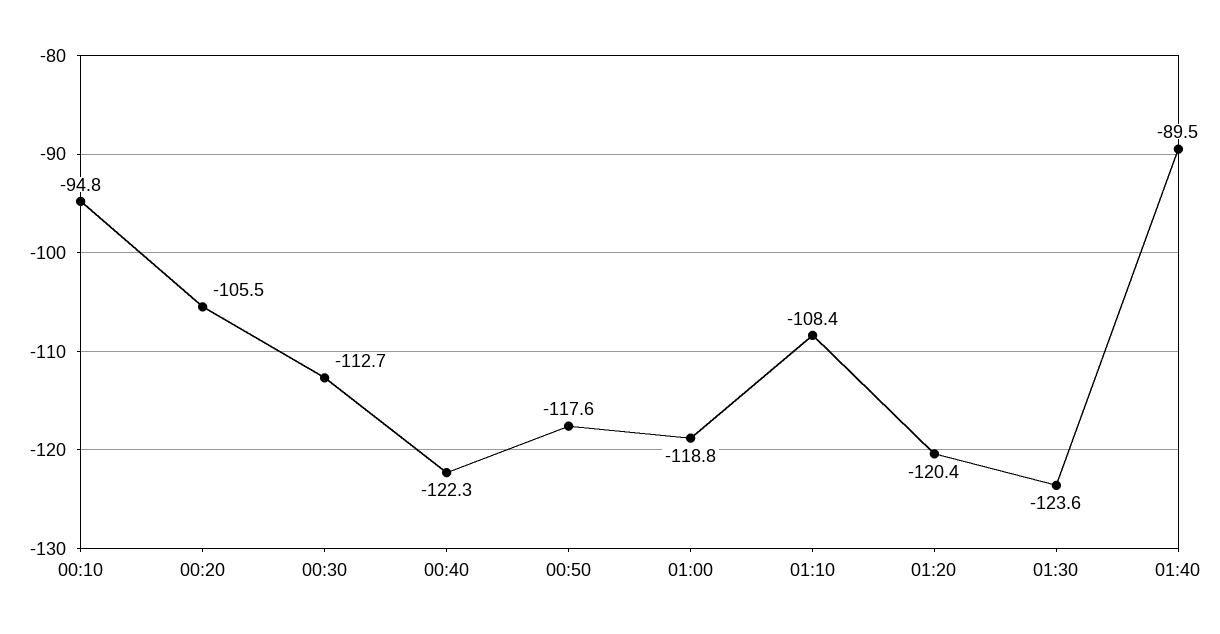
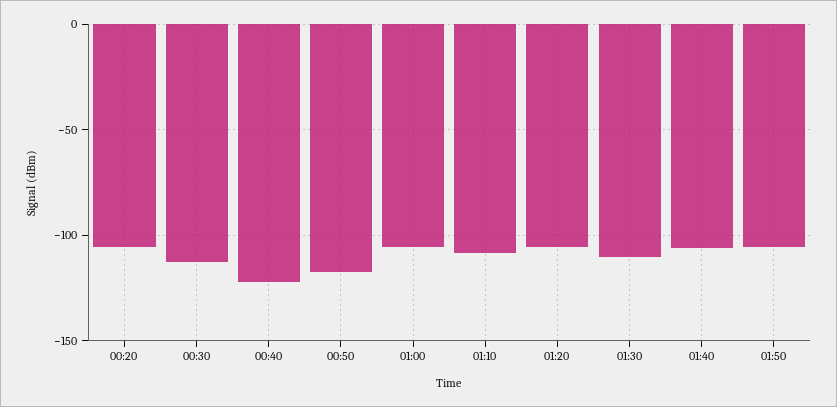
00:10: -94.8 -> none
01:00: -118.8 -> -105
01:20: -120.4 -> -105
01:30: -123.6 -> -110
01:40: -89.5 -> -105
01:50: none -> -105

